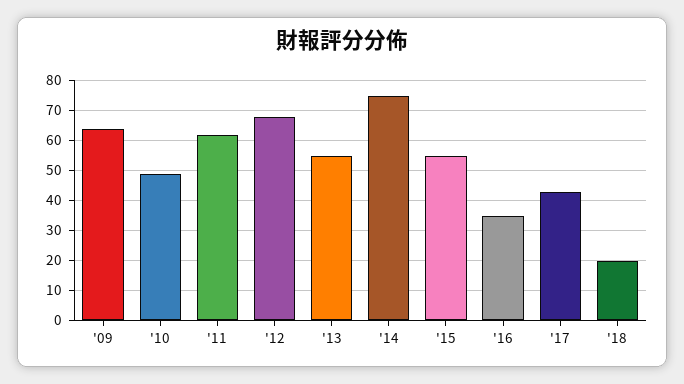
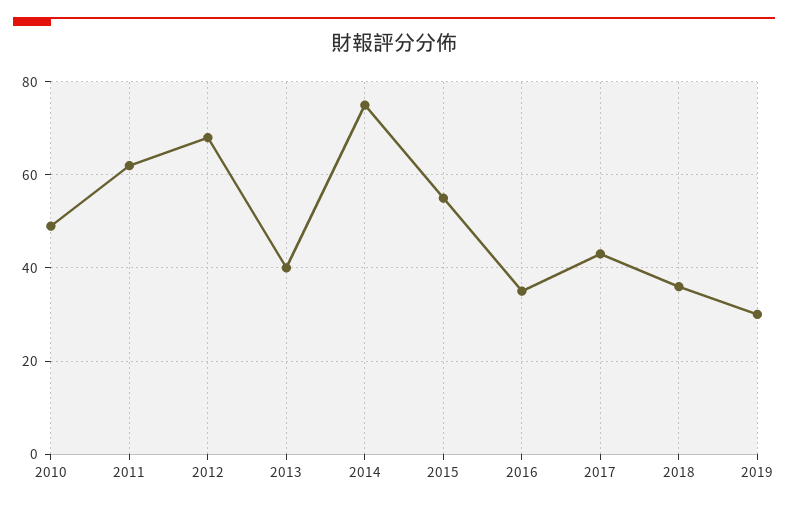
'09: 65 -> none
'13: 55 -> 40
'18: 20 -> 35
2019: none -> 30

